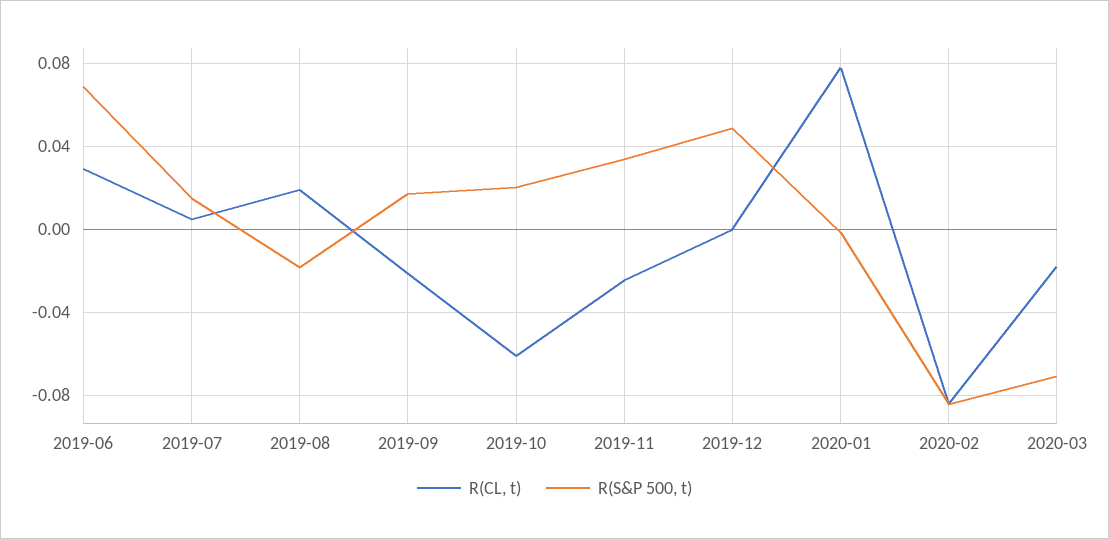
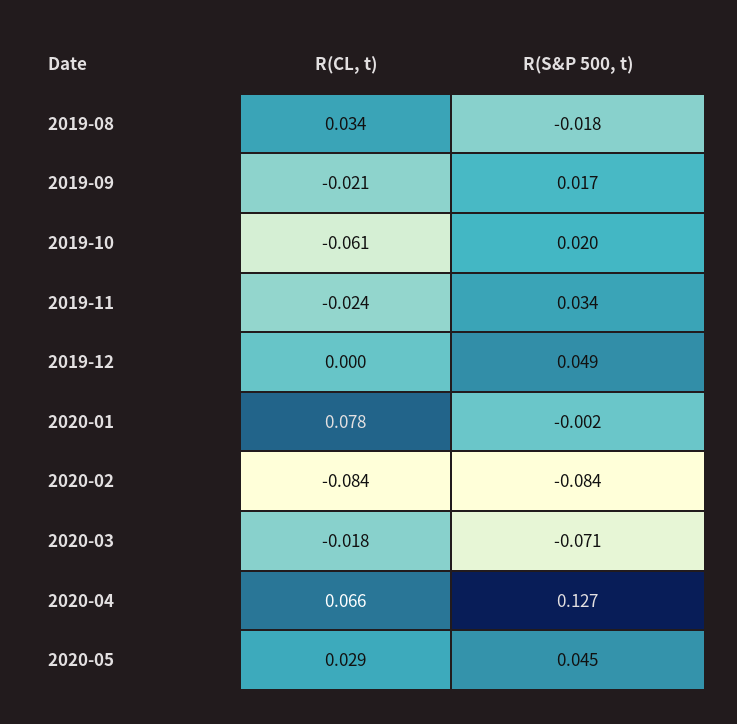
R(CL, t), 2019-06: 0.03 -> none
R(S&P 500, t), 2019-06: 0.07 -> none
R(CL, t), 2019-07: 0.005 -> none
R(S&P 500, t), 2019-07: 0.015 -> none
R(CL, t), 2019-08: 0.02 -> 0.034
R(CL, t), 2020-04: none -> 0.066
R(S&P 500, t), 2020-04: none -> 0.127
R(CL, t), 2020-05: none -> 0.029
R(S&P 500, t), 2020-05: none -> 0.045

